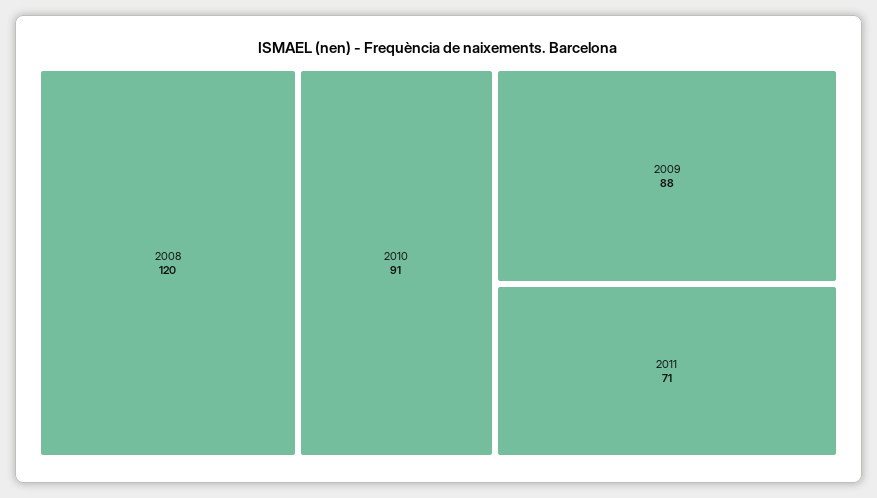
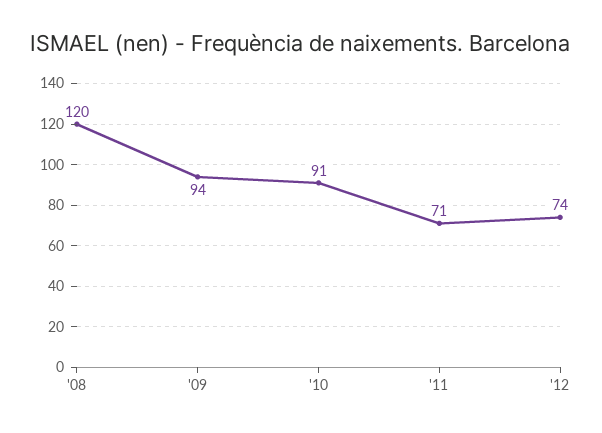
2009: 88 -> 94
'12: none -> 74

